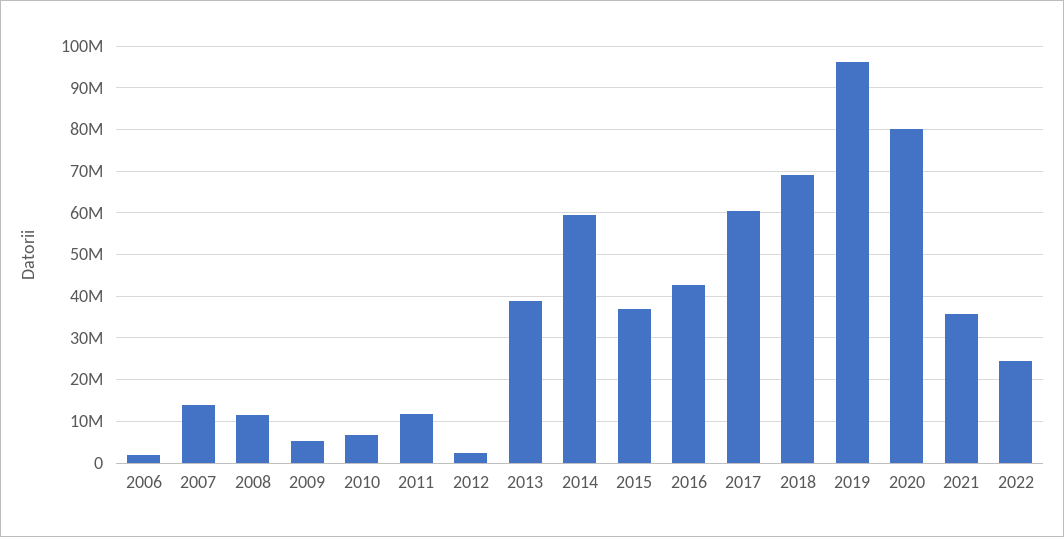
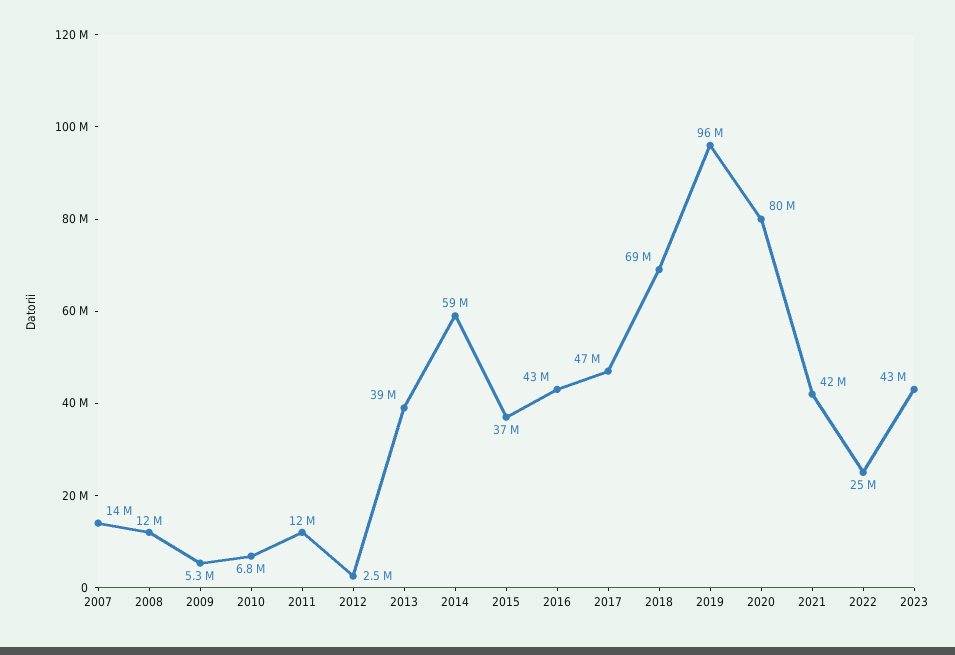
2006: 2000000 -> none
2017: 60000000 -> 47000000
2021: 36000000 -> 42000000
2023: none -> 43000000

